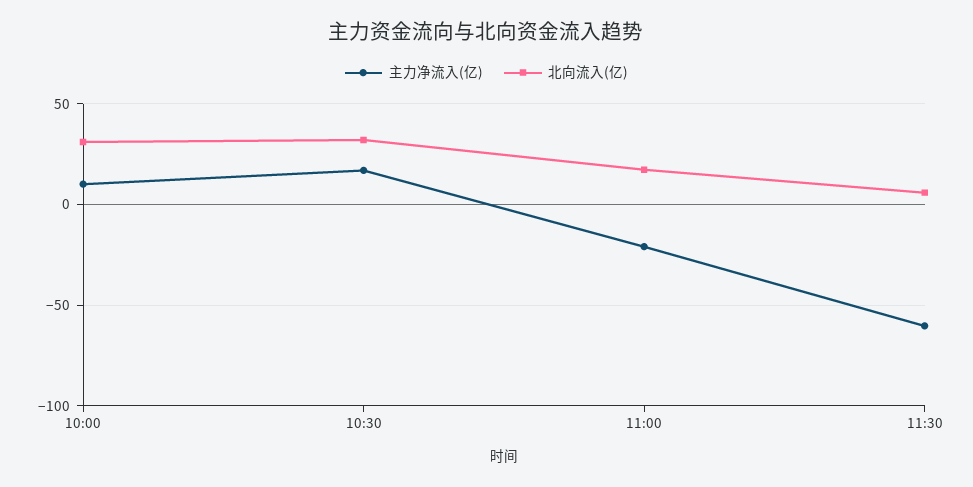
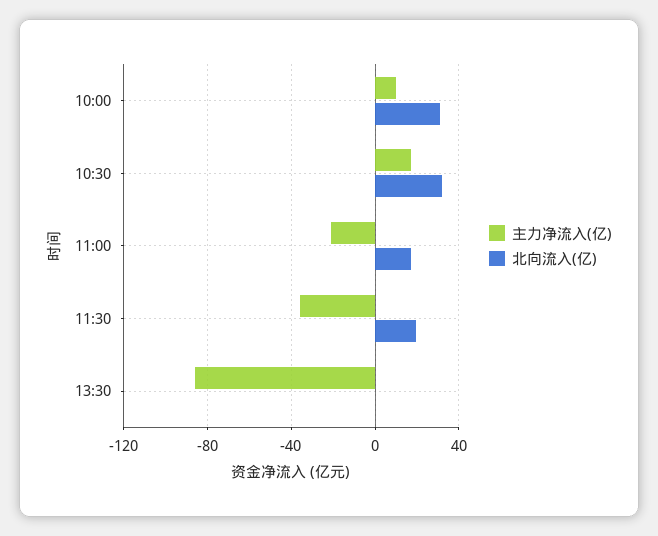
主力净流入(亿), 11:30: -60 -> -35
北向流入(亿), 11:30: 5 -> 20
主力净流入(亿), 13:30: none -> -85
北向流入(亿), 13:30: none -> 0

